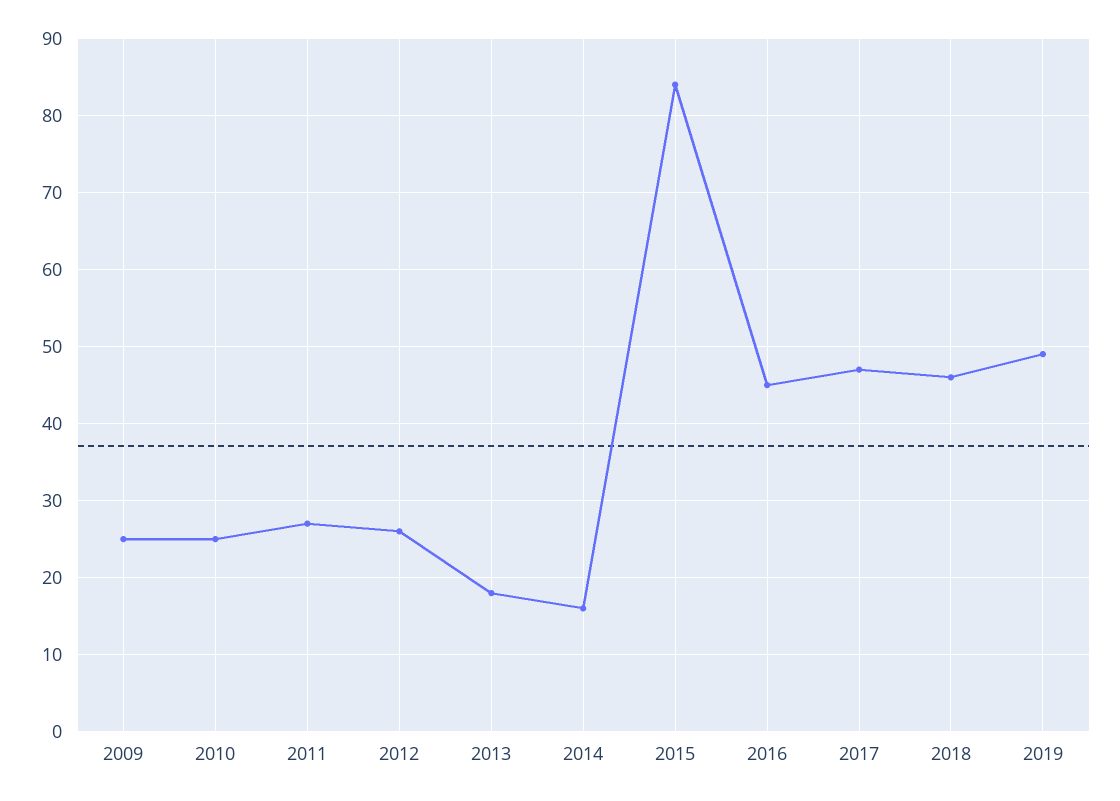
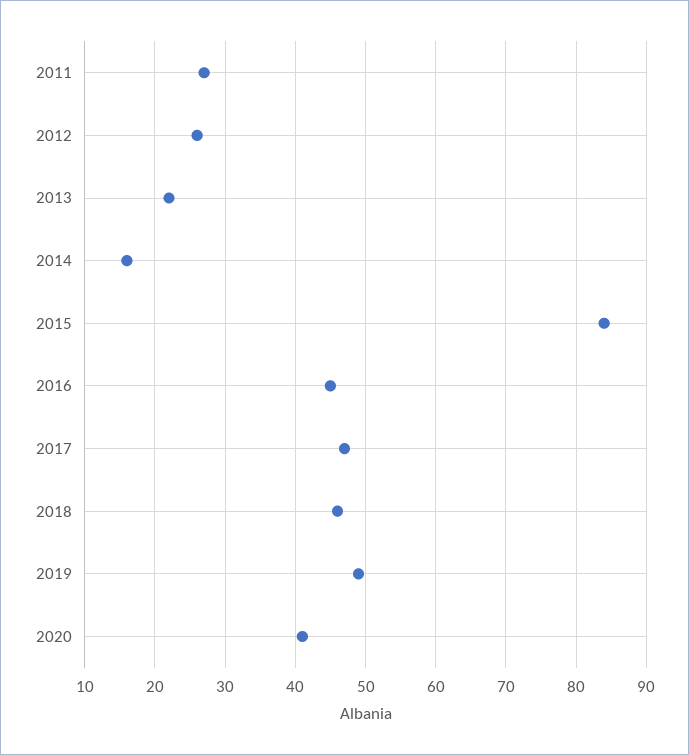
2009: 25 -> none
2010: 25 -> none
2013: 18 -> 22
2020: none -> 41

